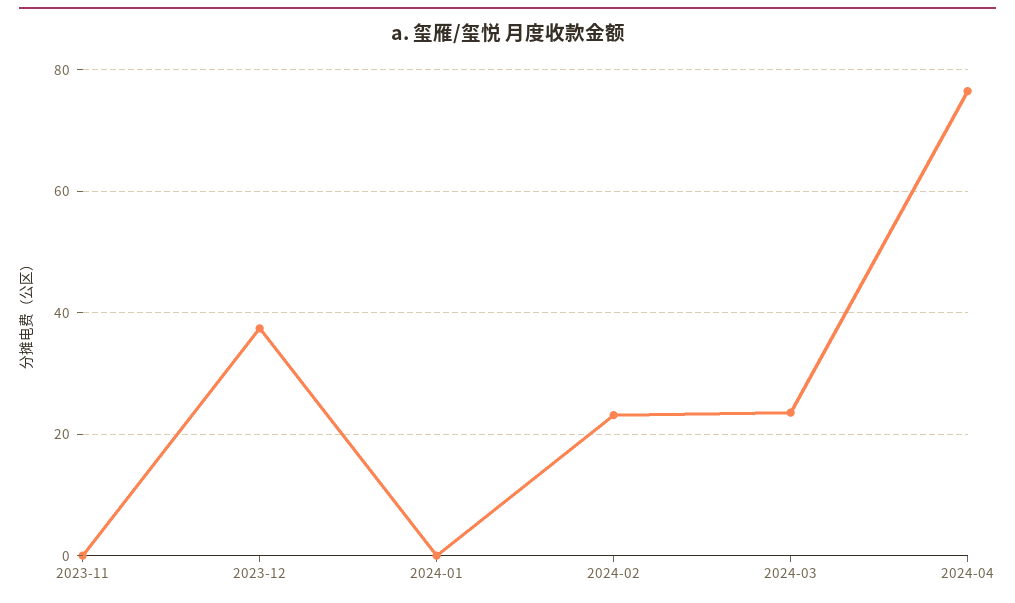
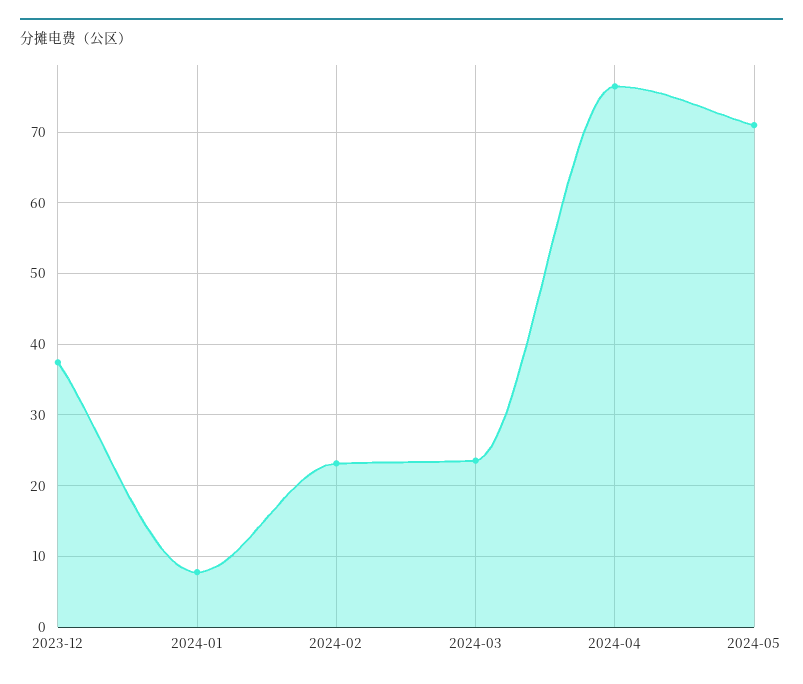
2023-11: 0 -> none
2024-01: 0 -> 8
2024-05: none -> 71

